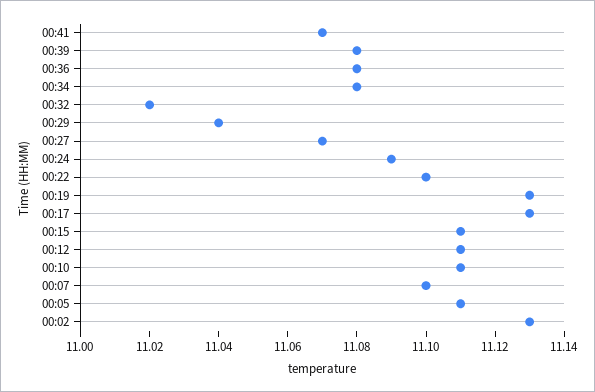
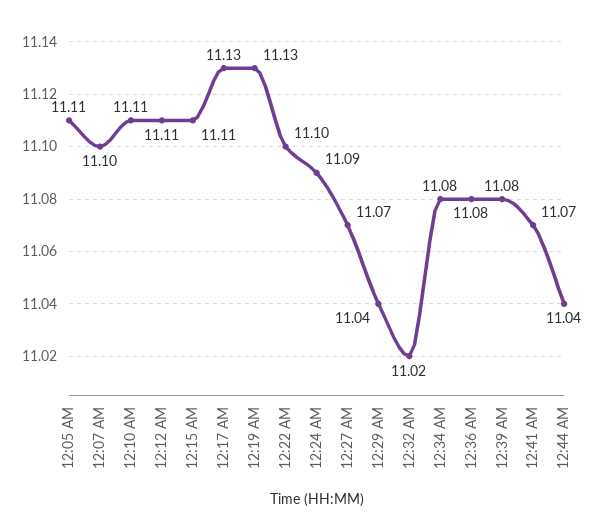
00:02: 11.13 -> none
12:44 AM: none -> 11.04

